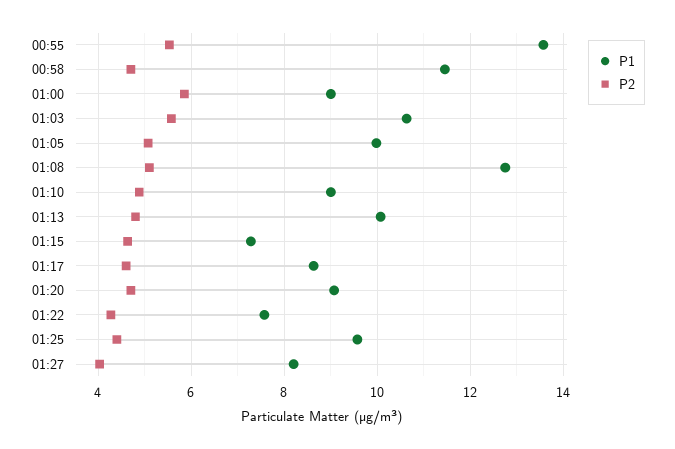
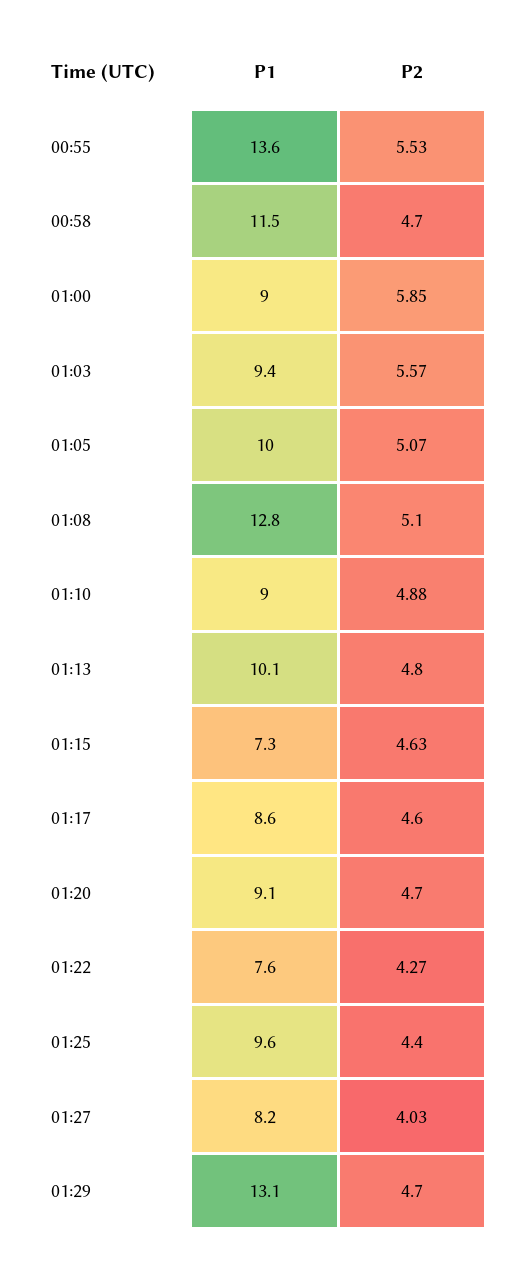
P1, 01:03: 10.6 -> 9.4
P1, 01:29: none -> 13.1
P2, 01:29: none -> 4.7

